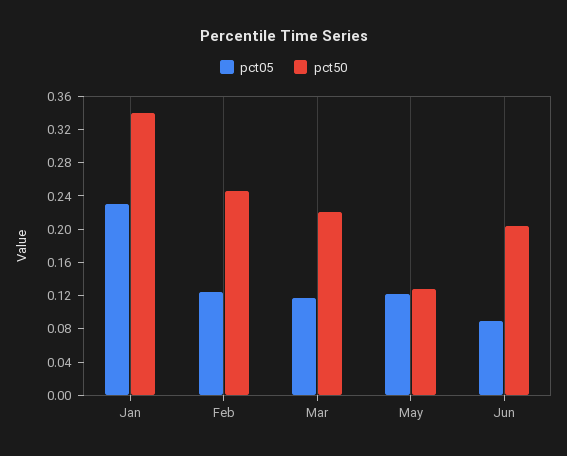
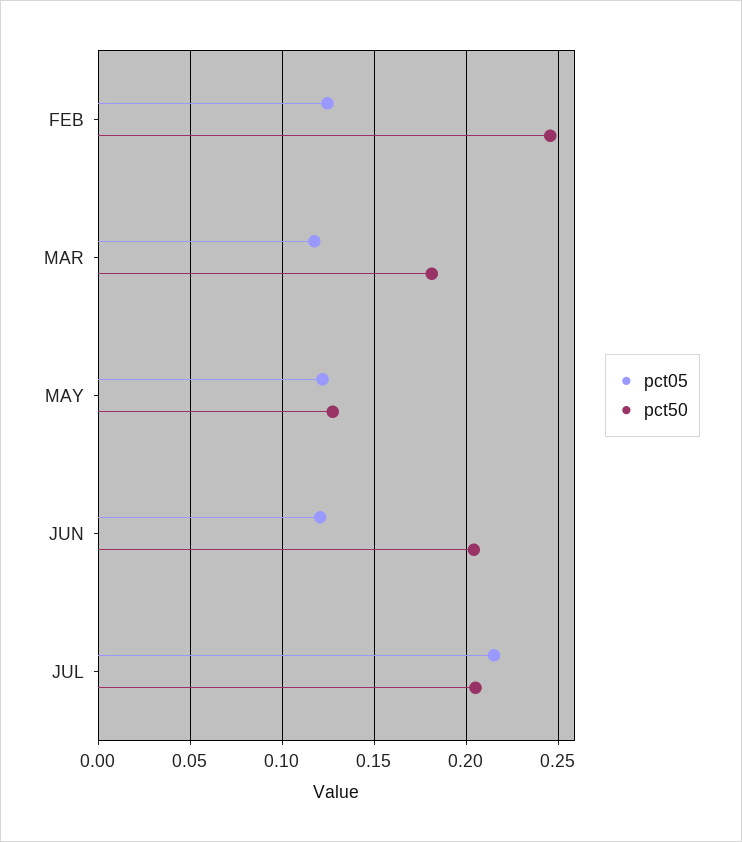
pct05, Jan: 0.23 -> none
pct50, Jan: 0.34 -> none
pct50, Mar: 0.22 -> 0.18
pct05, Jun: 0.09 -> 0.12
pct05, JUL: none -> 0.215
pct50, JUL: none -> 0.205

